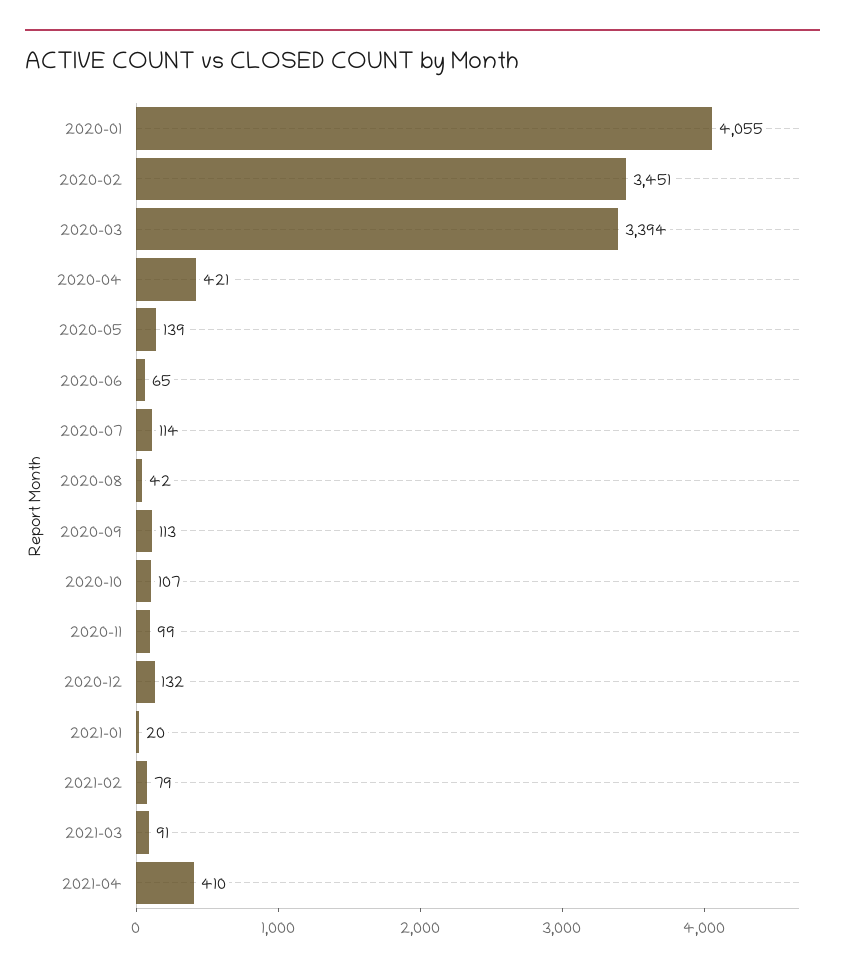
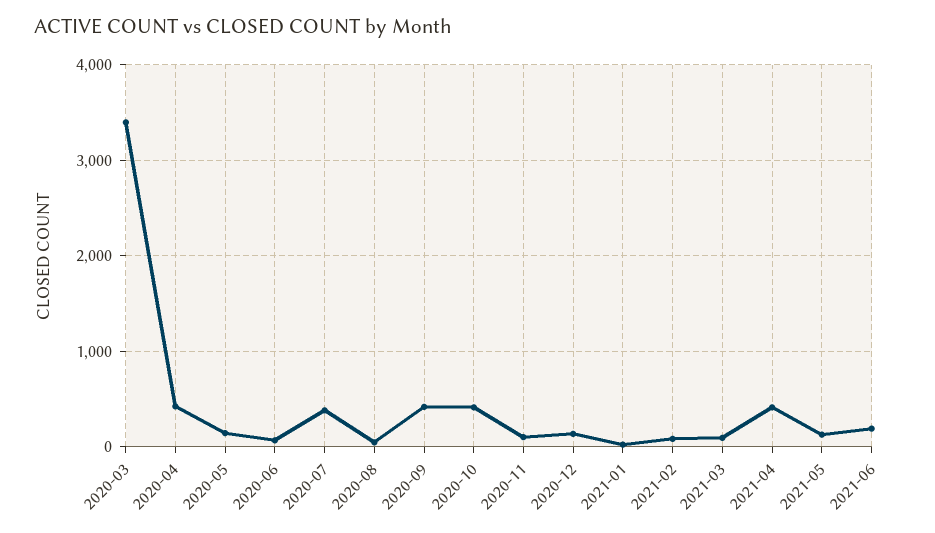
2020-01: 4055 -> none
2020-02: 3451 -> none
2020-07: 114 -> 400
2020-09: 113 -> 400
2020-10: 107 -> 400
2021-05: none -> 100
2021-06: none -> 200

